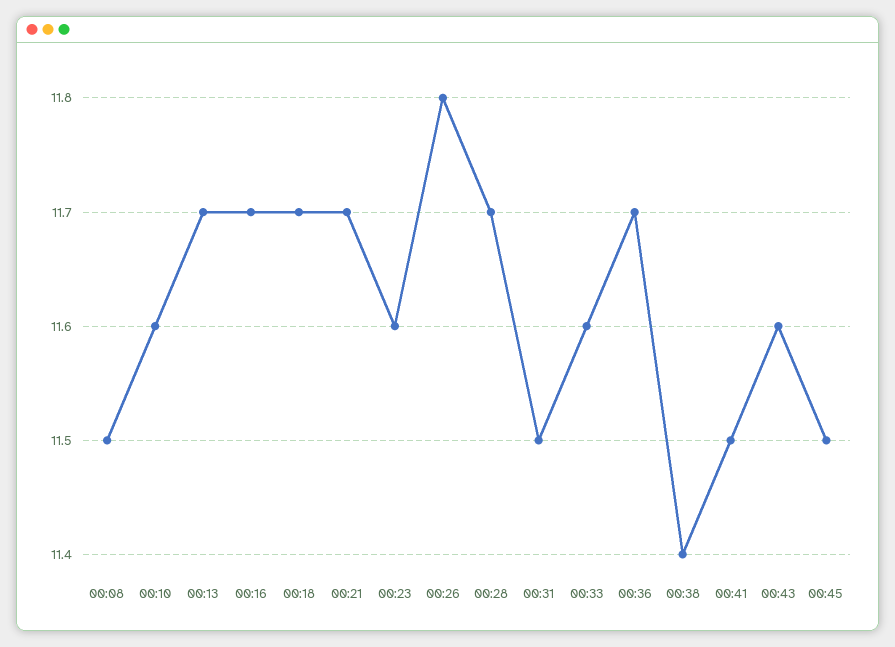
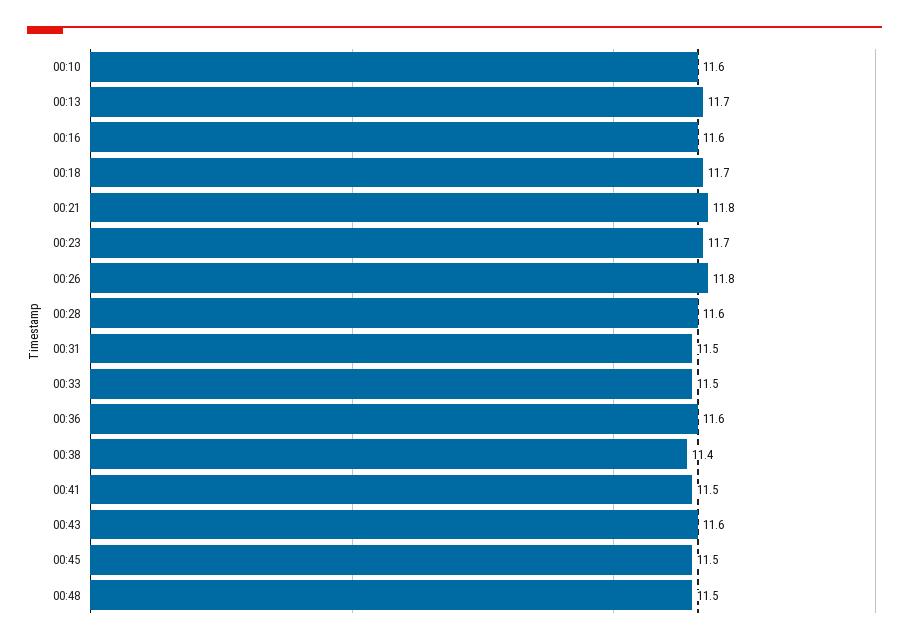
00:08: 11.5 -> none
00:16: 11.7 -> 11.6
00:21: 11.7 -> 11.8
00:23: 11.6 -> 11.7
00:28: 11.7 -> 11.6
00:33: 11.6 -> 11.5
00:36: 11.7 -> 11.6
00:48: none -> 11.5

